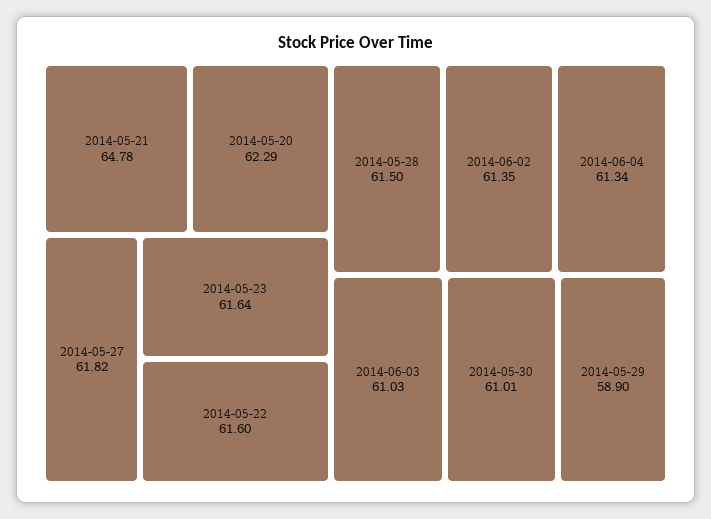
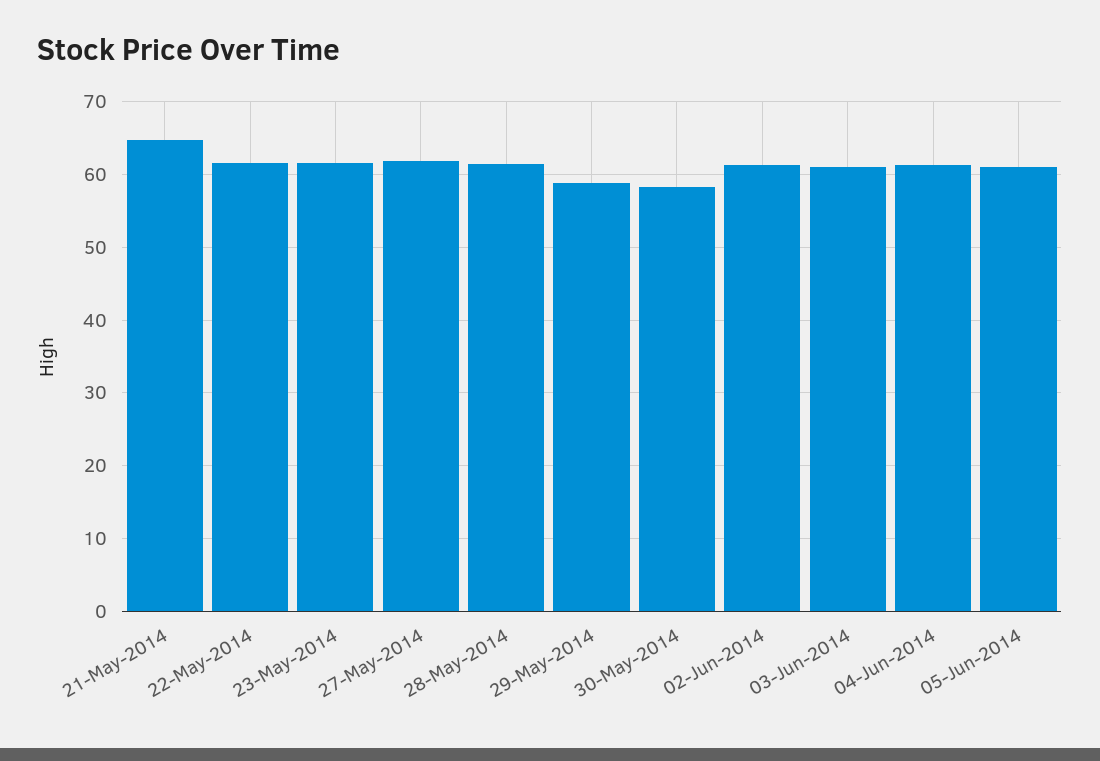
2014-05-20: 62.29 -> none
2014-05-30: 61.01 -> 58
05-Jun-2014: none -> 61

